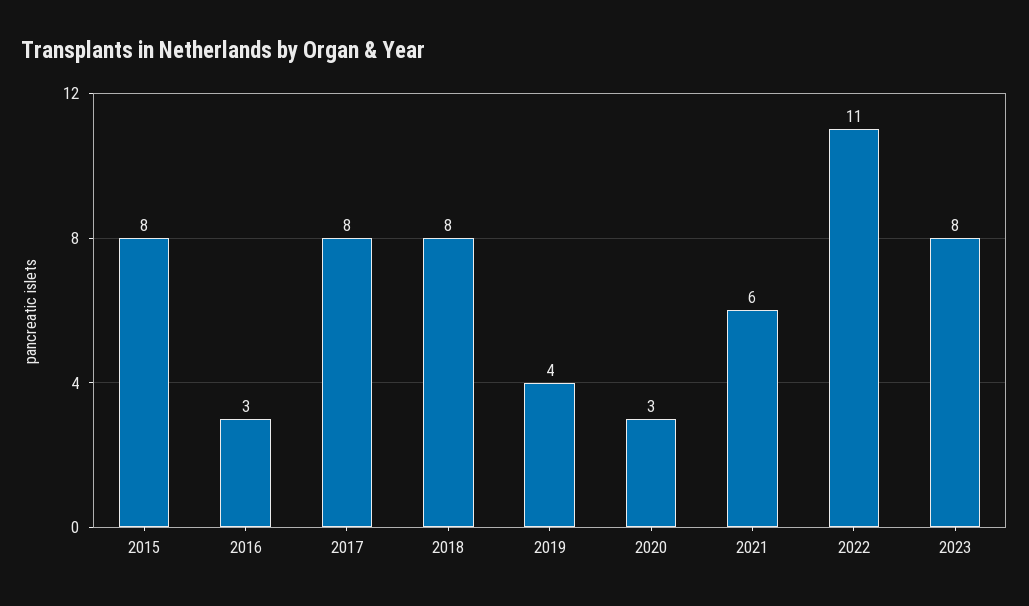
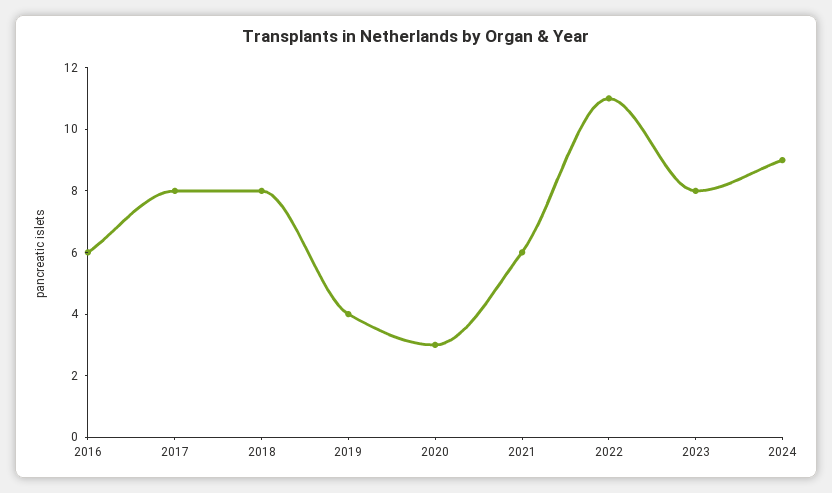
2015: 8 -> none
2016: 3 -> 6
2024: none -> 9

